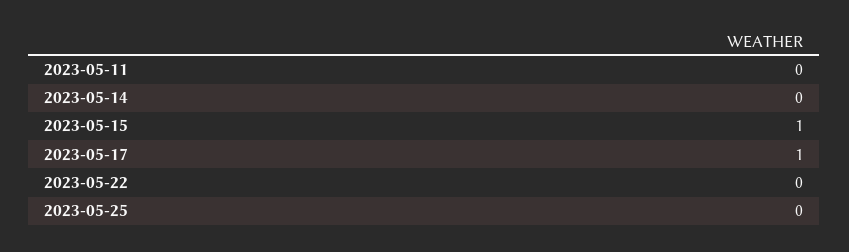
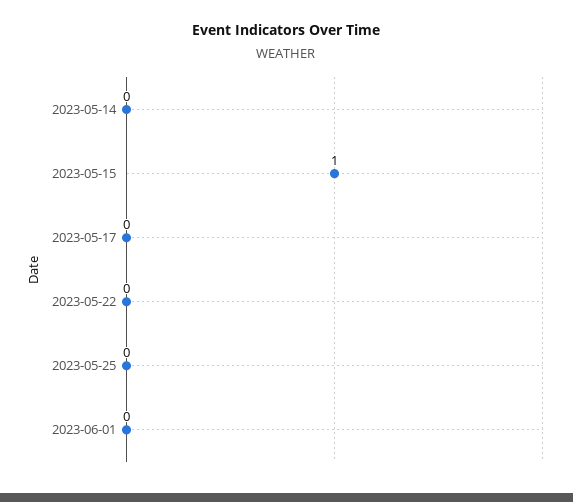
2023-05-11: 0 -> none
2023-05-17: 1 -> 0
2023-06-01: none -> 0

